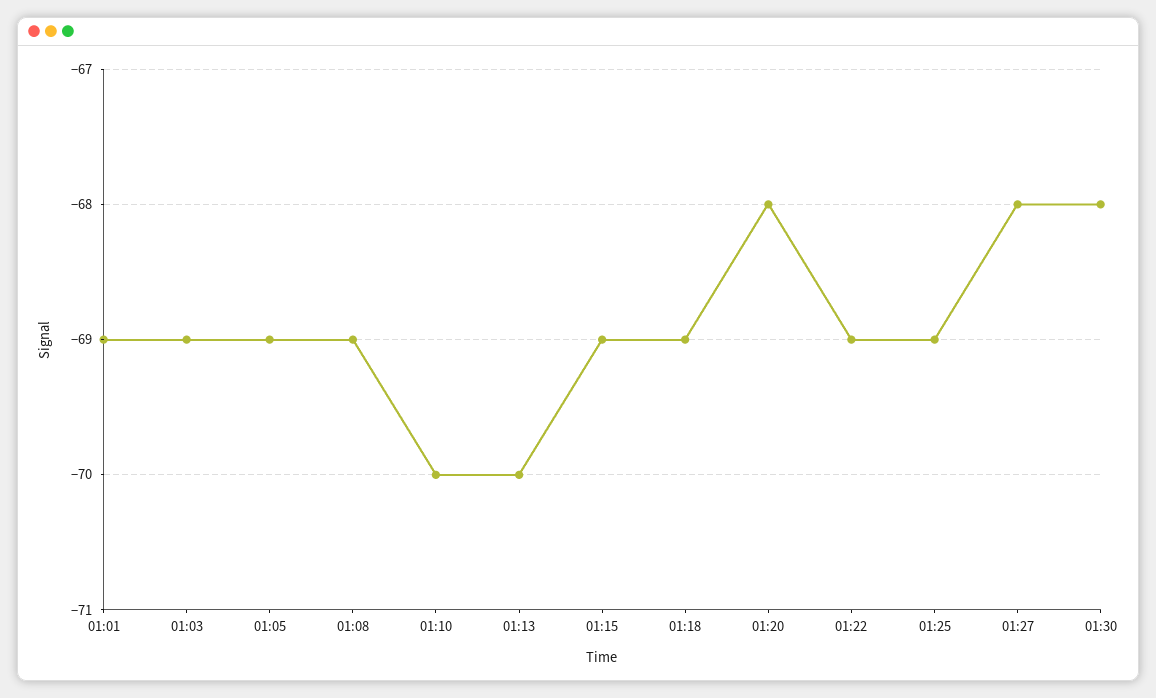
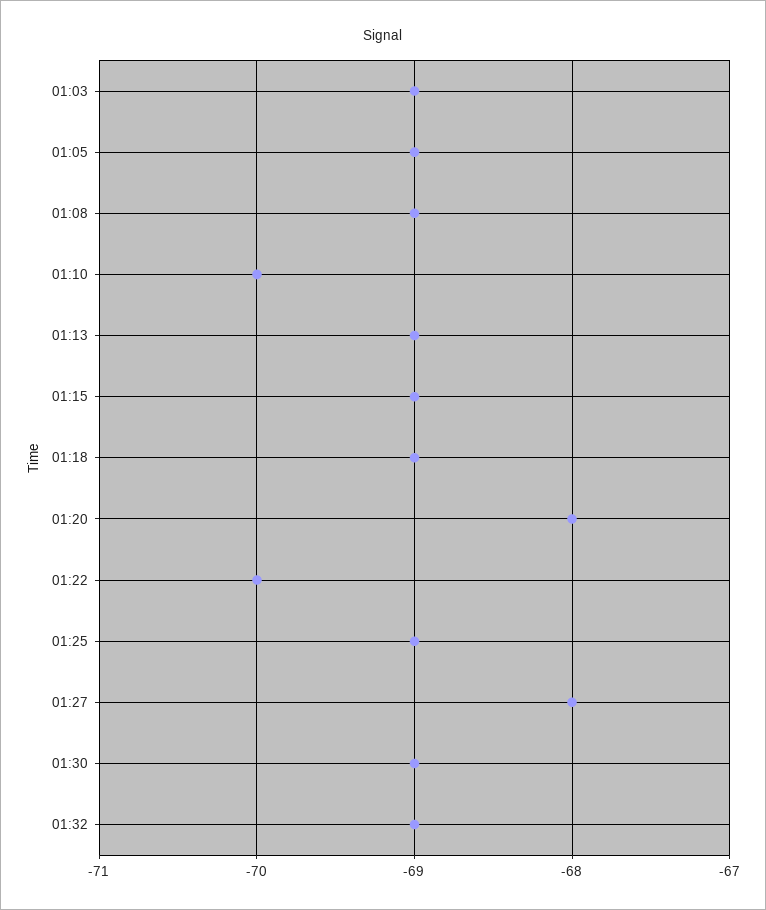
01:01: -69 -> none
01:13: -70 -> -69
01:22: -69 -> -70
01:30: -68 -> -69
01:32: none -> -69

